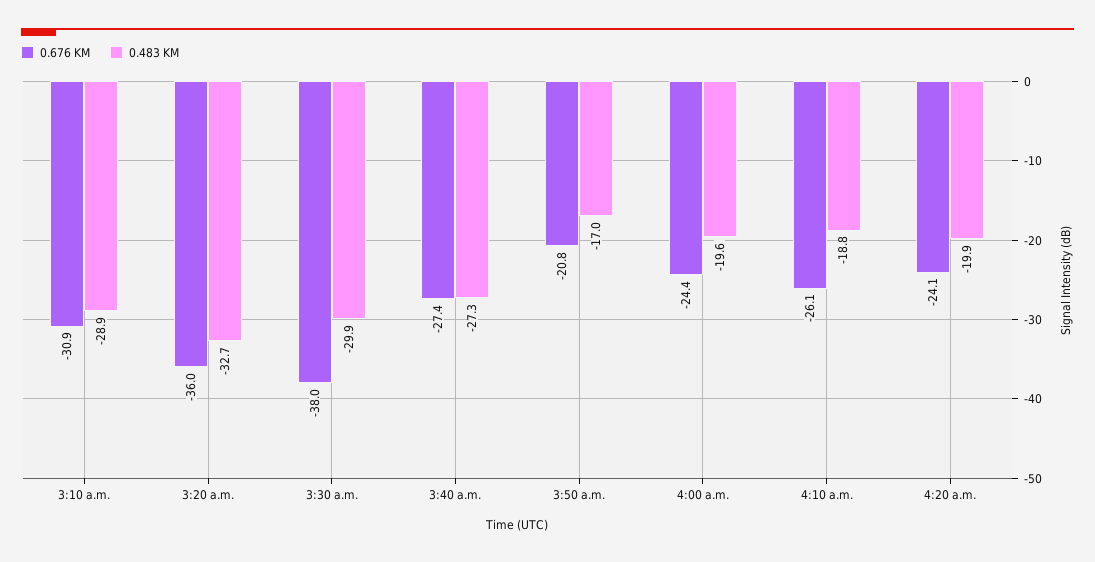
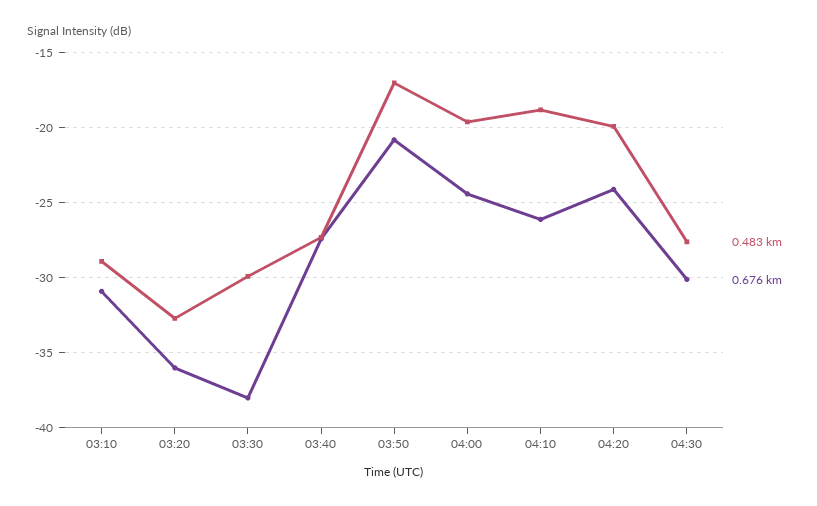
0.483 KM, 04:30: none -> -27.5
0.676 KM, 04:30: none -> -30

